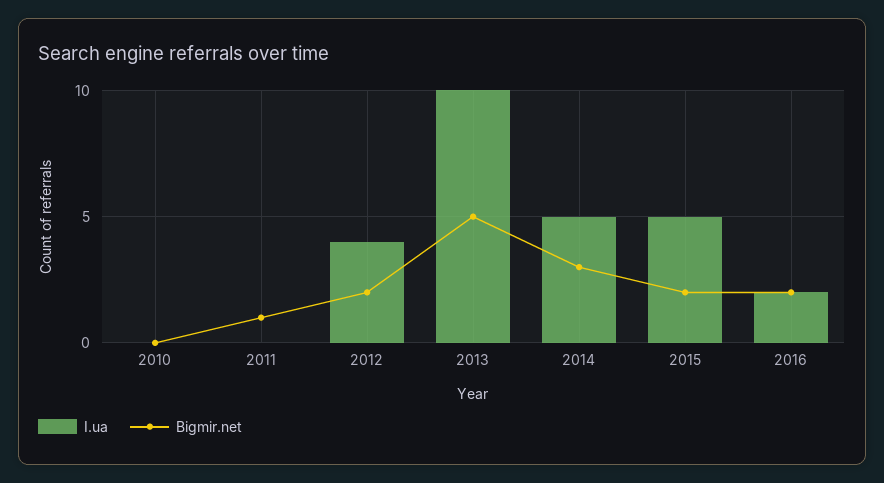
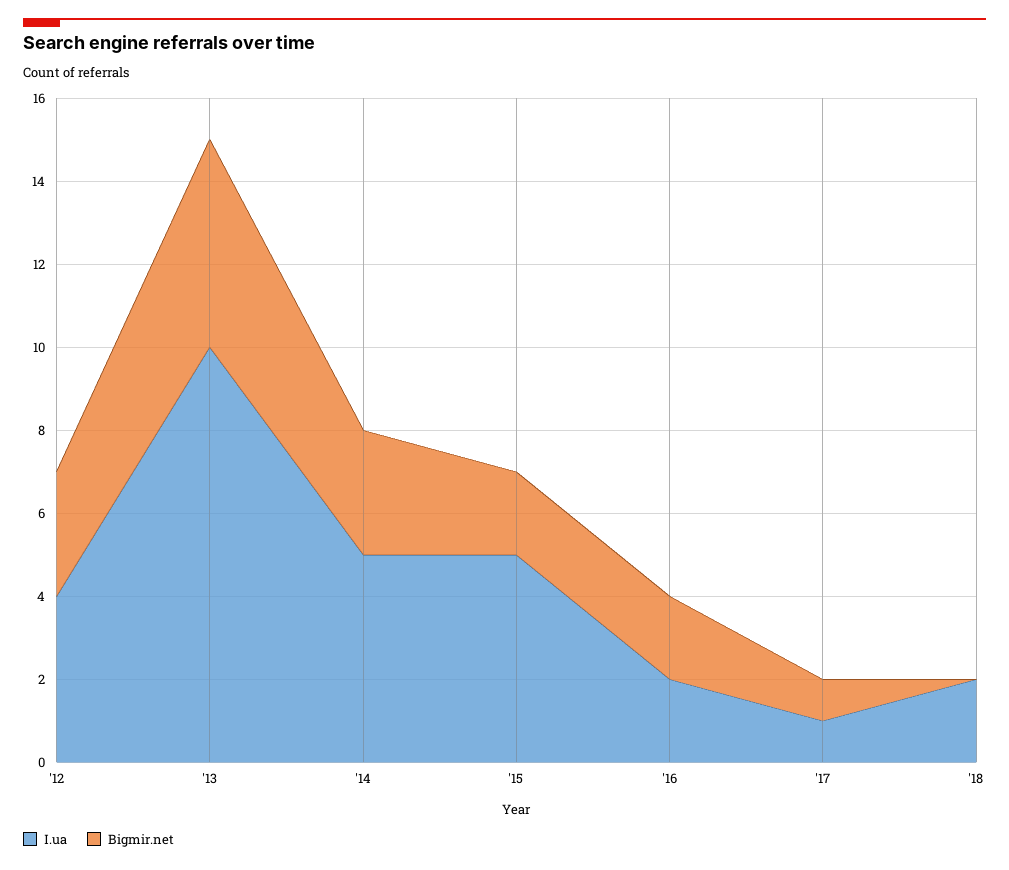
I.ua, 2010: 0 -> none
Bigmir.net, 2010: 0 -> none
I.ua, 2011: 0 -> none
Bigmir.net, 2011: 1 -> none
Bigmir.net, 2012: 2 -> 3
I.ua, '17: none -> 1
Bigmir.net, '17: none -> 1
I.ua, '18: none -> 2
Bigmir.net, '18: none -> 0

